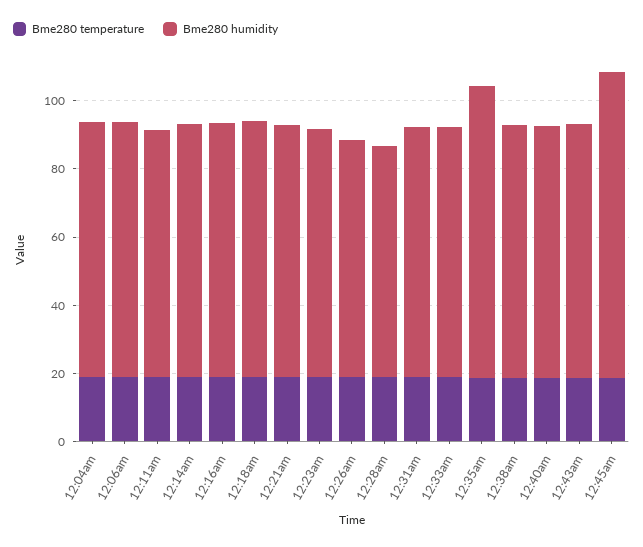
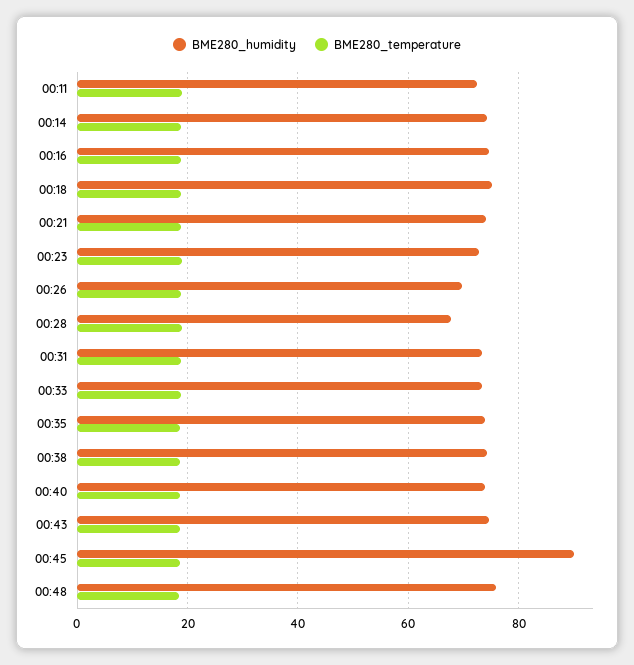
Bme280 temperature, 12:04am: 20 -> none
Bme280 humidity, 12:04am: 75 -> none
Bme280 temperature, 12:06am: 20 -> none
Bme280 humidity, 12:06am: 75 -> none
Bme280 humidity, 12:35am: 85 -> 74
Bme280 humidity, 00:48: none -> 76
Bme280 temperature, 00:48: none -> 18

